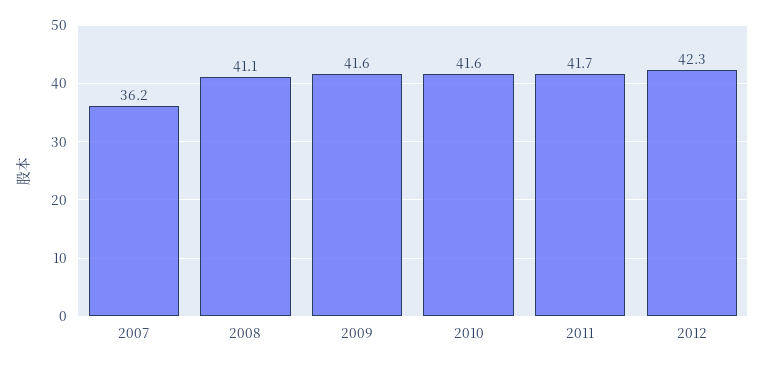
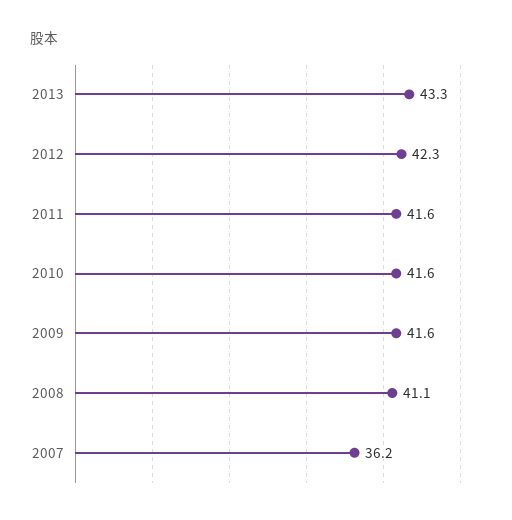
2011: 41.7 -> 41.6
2013: none -> 43.3

